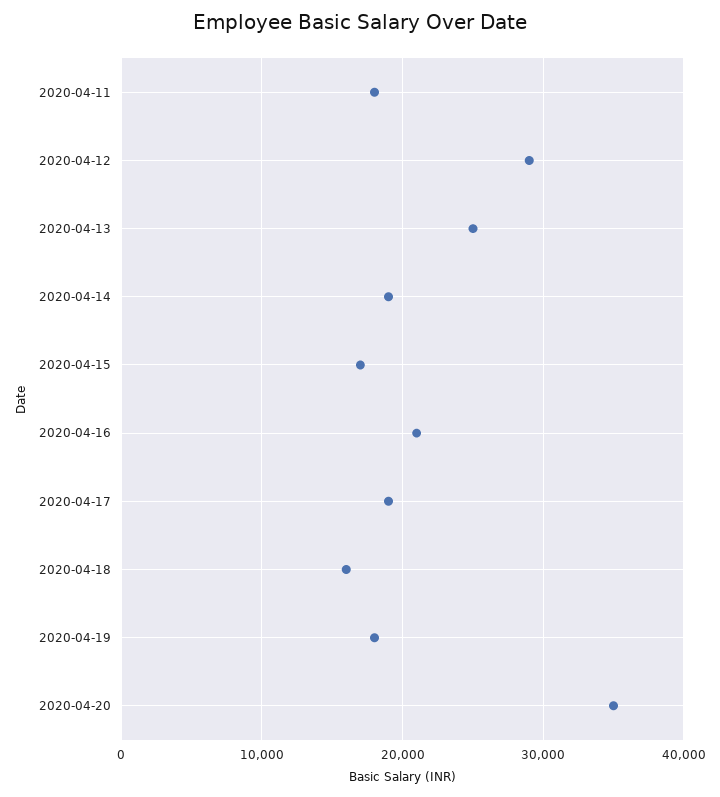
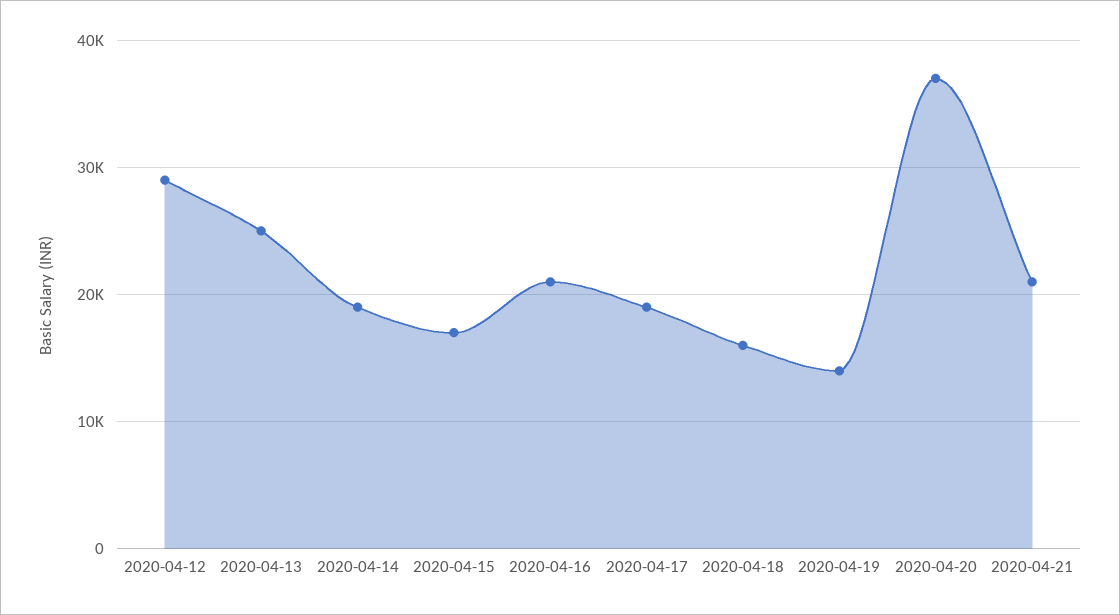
2020-04-11: 18000 -> none
2020-04-19: 18000 -> 14000
2020-04-20: 35000 -> 37000
2020-04-21: none -> 21000

